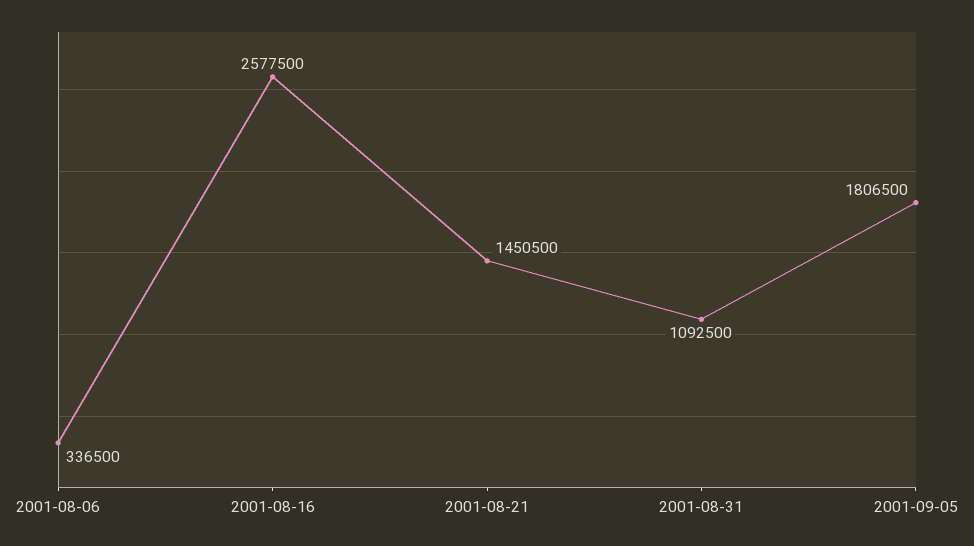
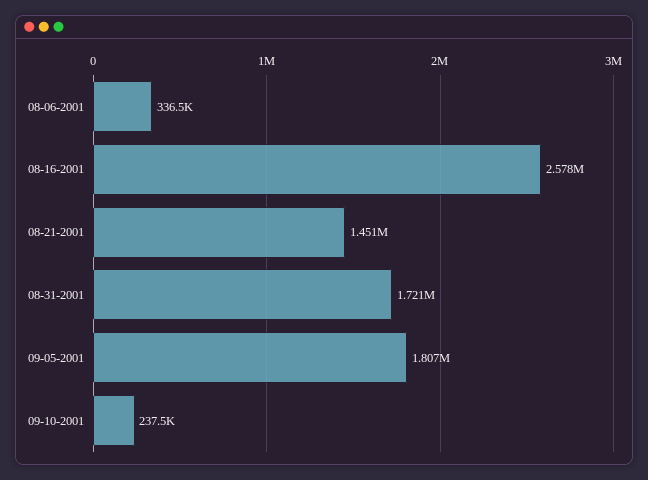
2001-08-31: 1092500 -> 1721000
09-10-2001: none -> 237500

